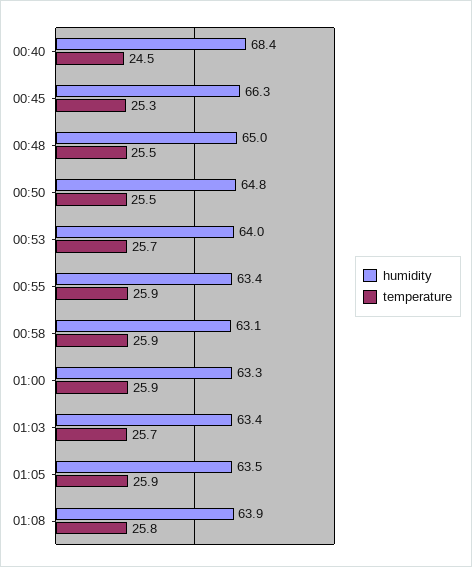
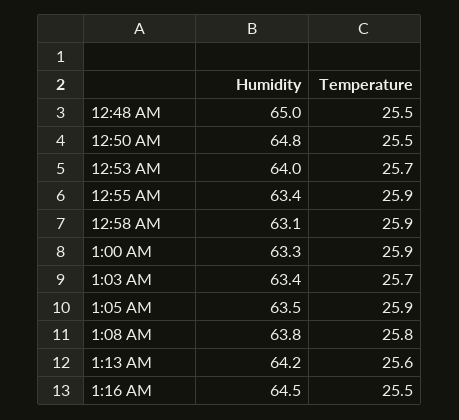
humidity, 00:40: 68.4 -> none
temperature, 00:40: 24.5 -> none
humidity, 00:45: 66.3 -> none
temperature, 00:45: 25.3 -> none
humidity, 01:08: 63.9 -> 63.8
humidity, 1:13 AM: none -> 64.2
temperature, 1:13 AM: none -> 25.6
humidity, 1:16 AM: none -> 64.5
temperature, 1:16 AM: none -> 25.5

